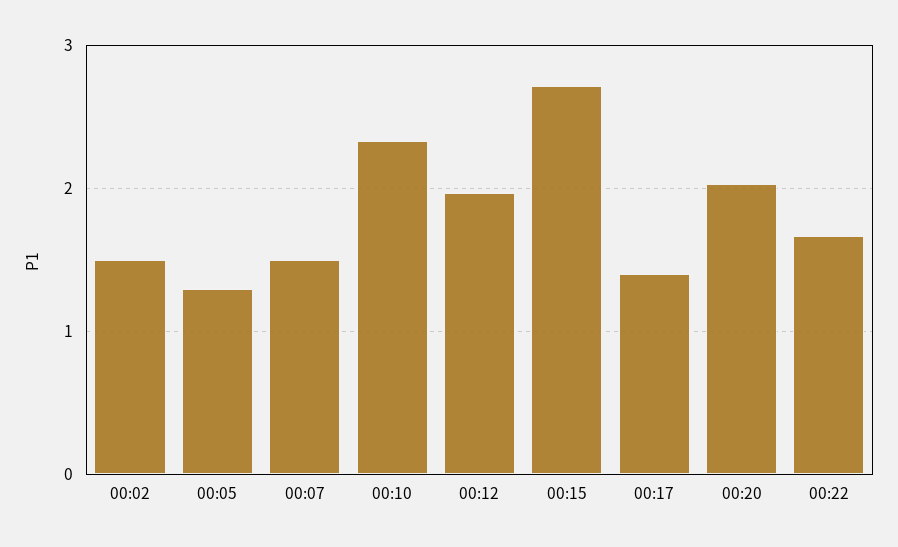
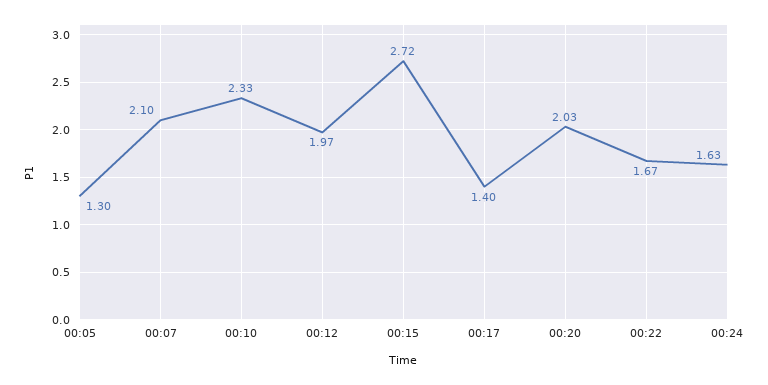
00:02: 1.5 -> none
00:07: 1.5 -> 2.1
00:24: none -> 1.63

